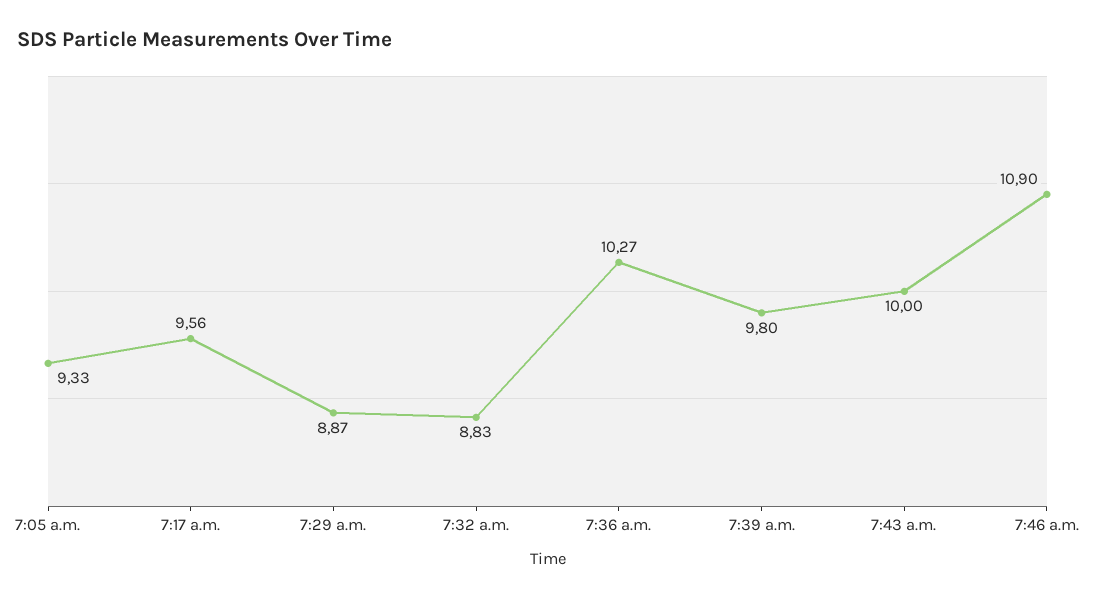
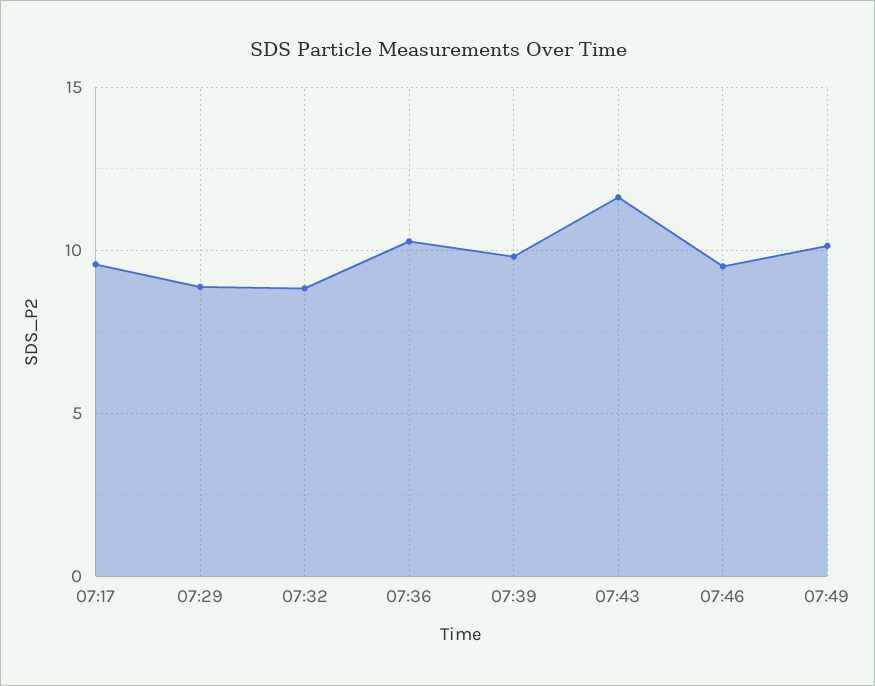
7:05 a.m.: 9.33 -> none
7:43 a.m.: 10 -> 11.5
7:46 a.m.: 10.9 -> 9.5
07:49: none -> 10

